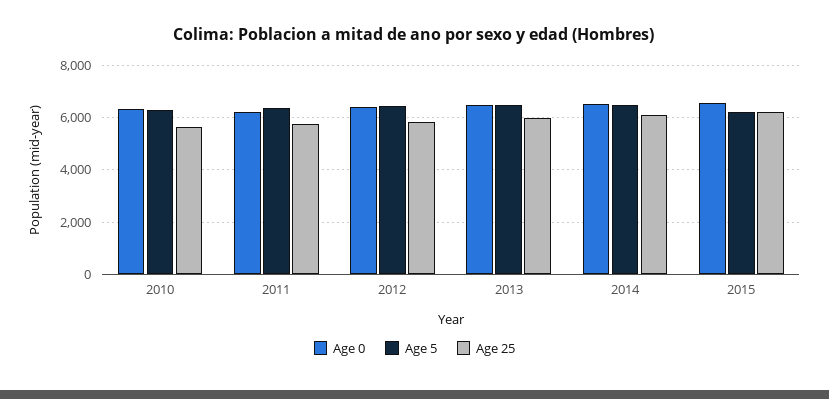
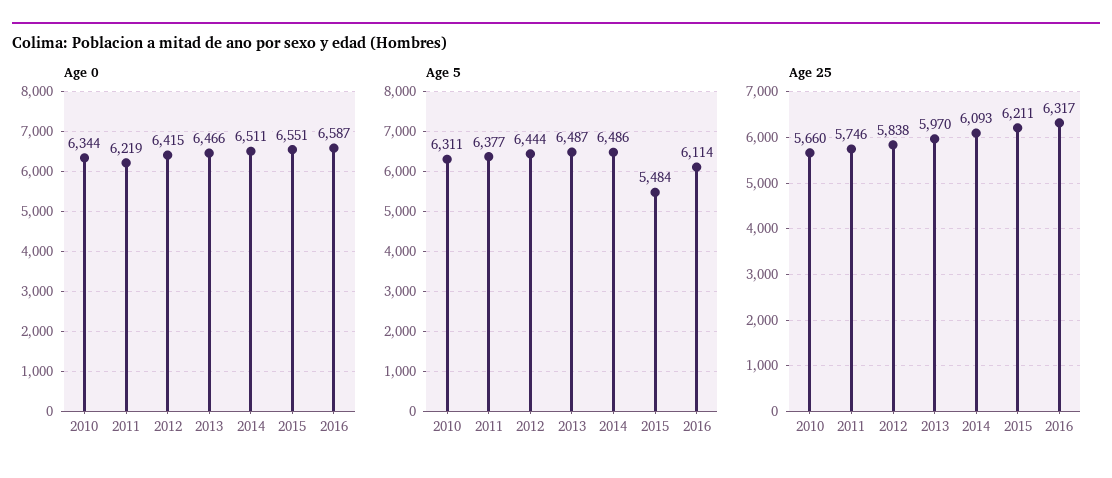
Age 5, 2015: 6250 -> 5484
Age 0, 2016: none -> 6587
Age 5, 2016: none -> 6114
Age 25, 2016: none -> 6317

